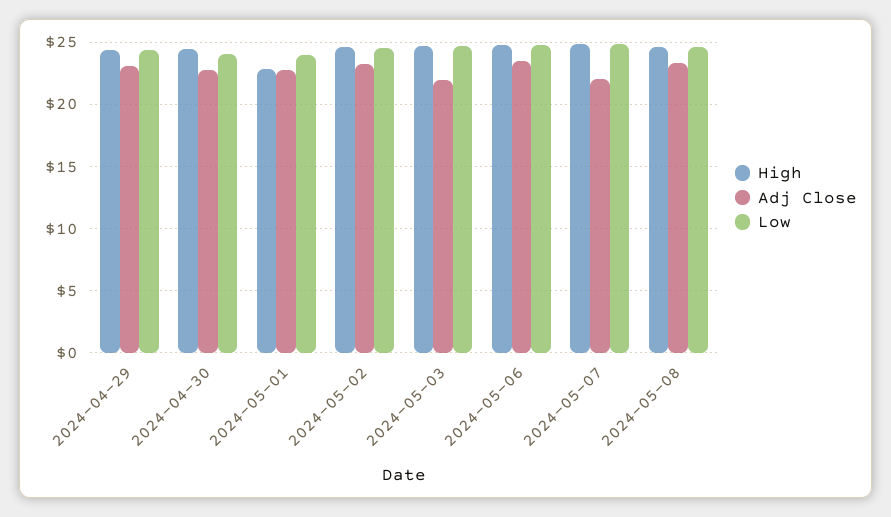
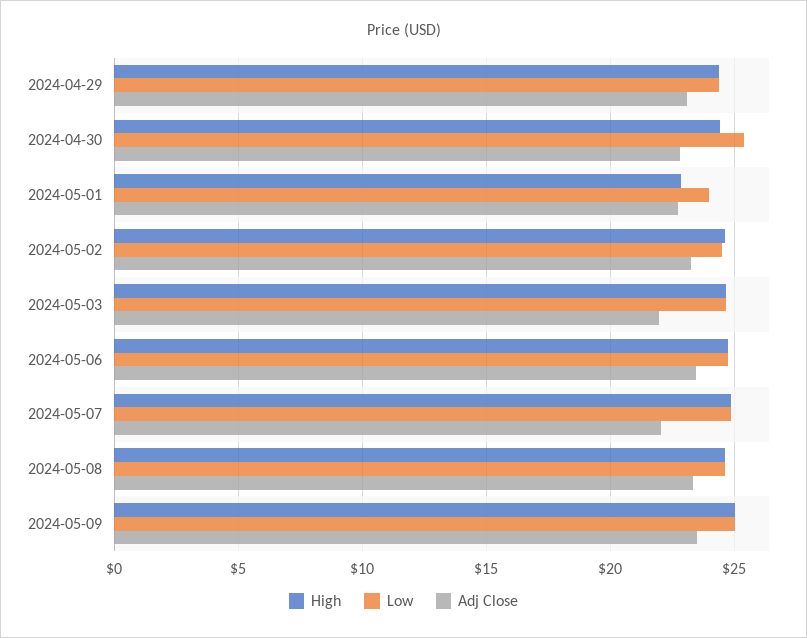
Low, 2024-04-30: 24 -> 25.5
High, 2024-05-09: none -> 25
Low, 2024-05-09: none -> 25
Adj Close, 2024-05-09: none -> 23.5

